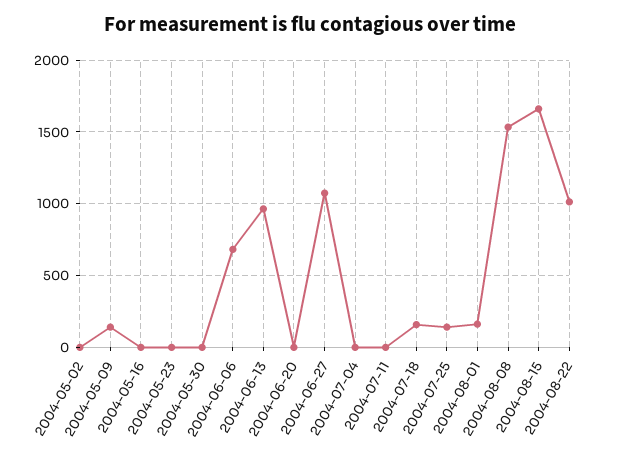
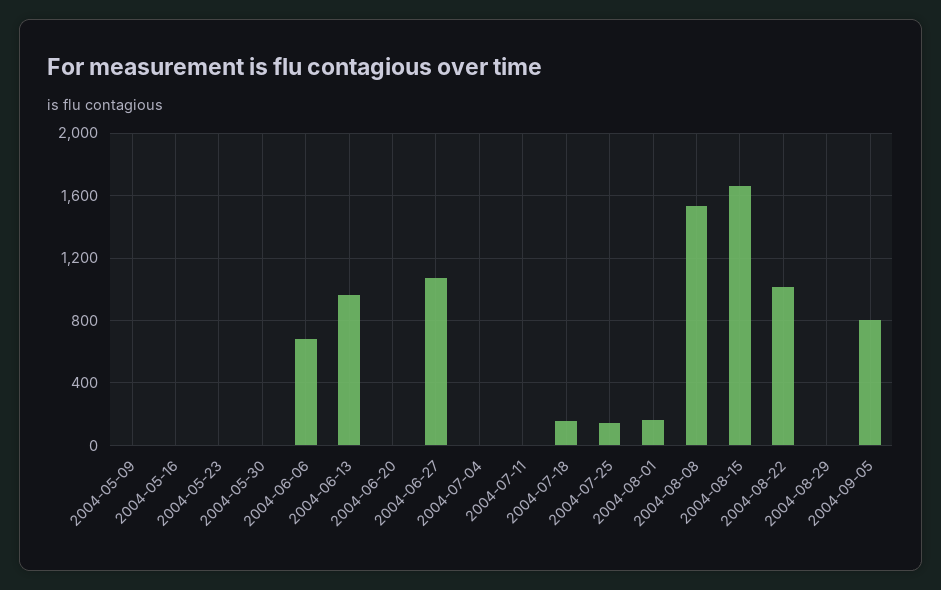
2004-05-02: 0 -> none
2004-05-09: 150 -> 0
2004-08-29: none -> 0
2004-09-05: none -> 800

